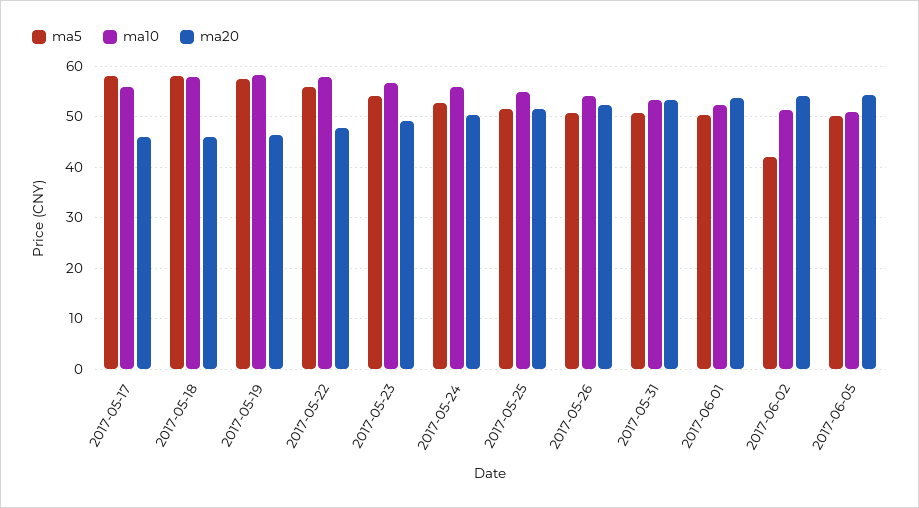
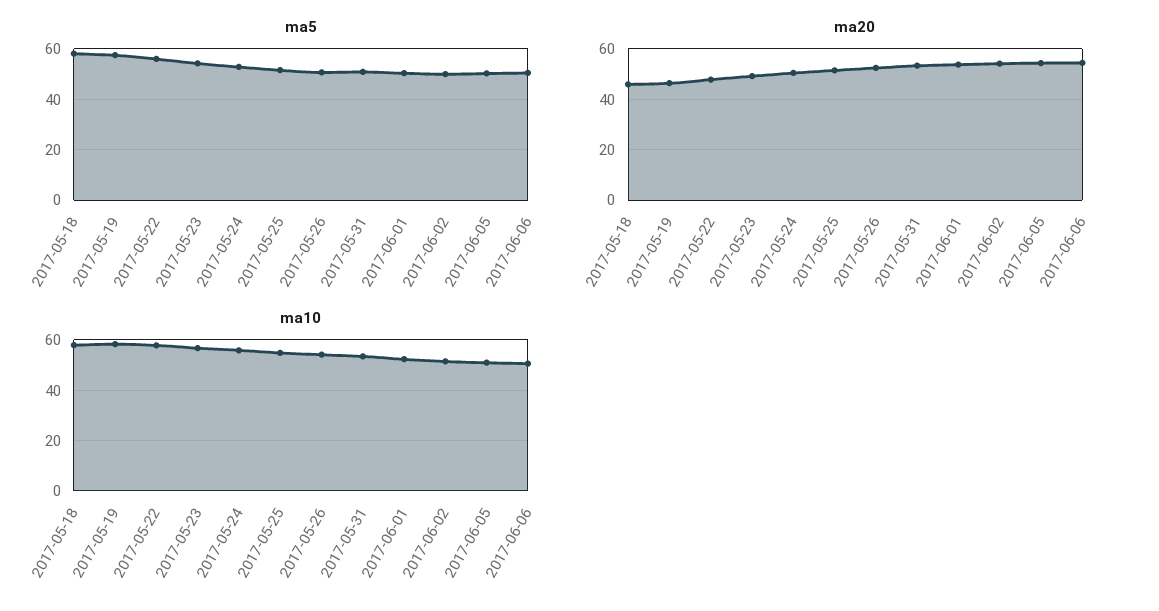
ma5, 2017-05-17: 58 -> none
ma10, 2017-05-17: 56 -> none
ma20, 2017-05-17: 46 -> none
ma5, 2017-06-02: 42 -> 50
ma5, 2017-06-06: none -> 50
ma20, 2017-06-06: none -> 55
ma10, 2017-06-06: none -> 50

